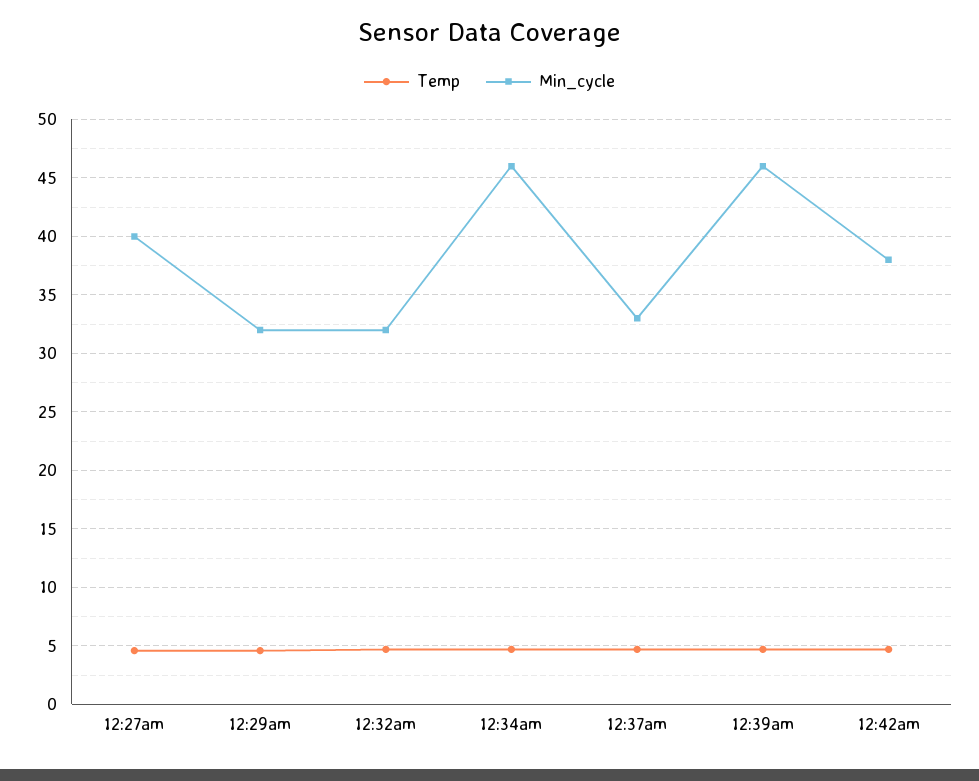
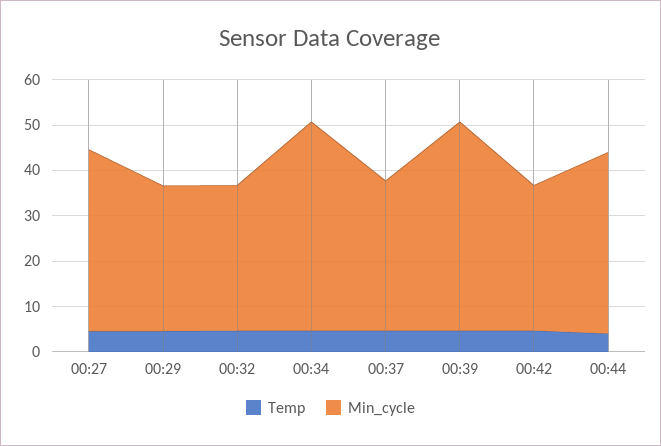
Min_cycle, 12:42am: 38 -> 32
Temp, 00:44: none -> 4
Min_cycle, 00:44: none -> 40

